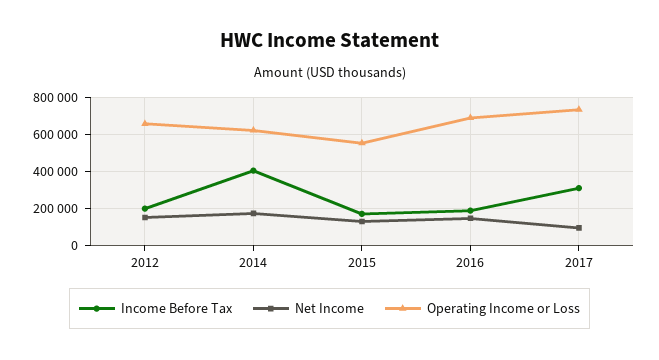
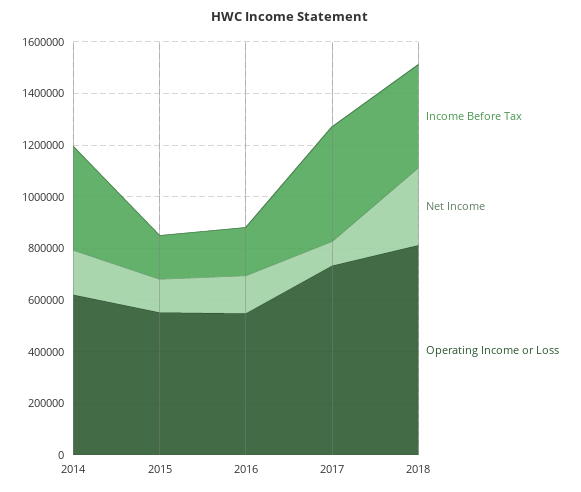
Income Before Tax, 2012: 200000 -> none
Net Income, 2012: 150000 -> none
Operating Income or Loss, 2012: 650000 -> none
Operating Income or Loss, 2016: 700000 -> 550000
Income Before Tax, 2017: 300000 -> 450000
Income Before Tax, 2018: none -> 400000
Net Income, 2018: none -> 300000
Operating Income or Loss, 2018: none -> 800000

